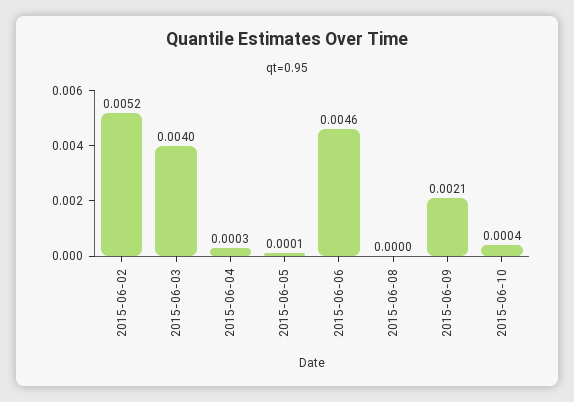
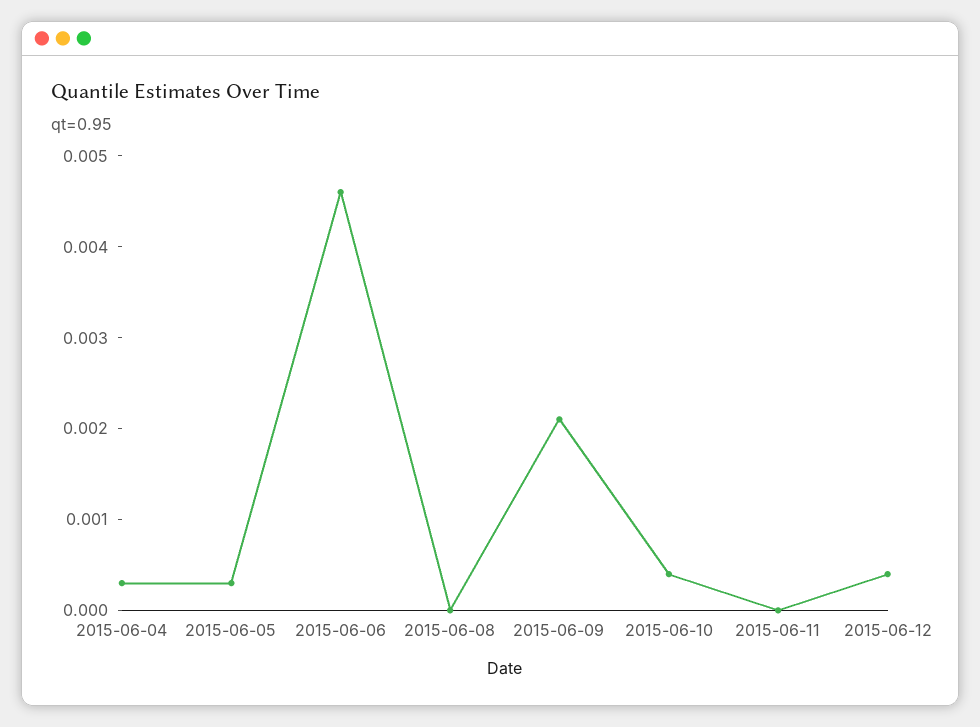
2015-06-02: 0.0052 -> none
2015-06-03: 0.004 -> none
2015-06-05: 0.0001 -> 0.0003
2015-06-11: none -> 0
2015-06-12: none -> 0.0004

